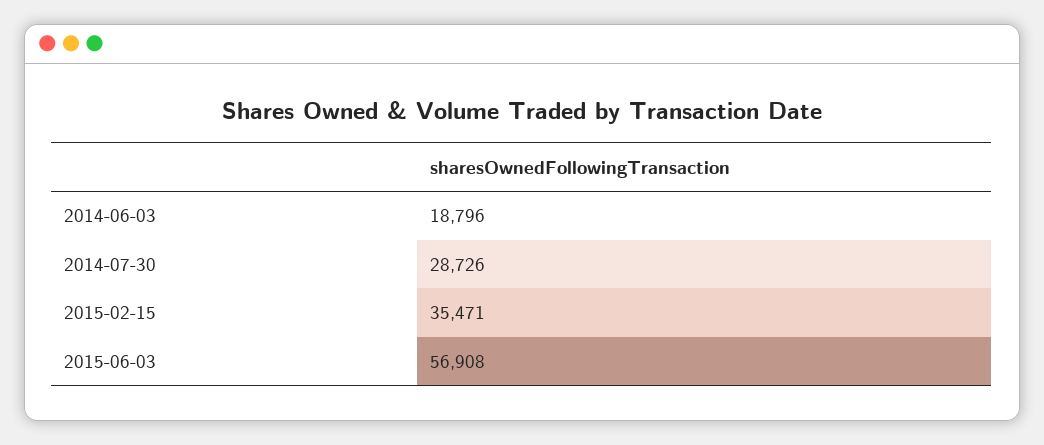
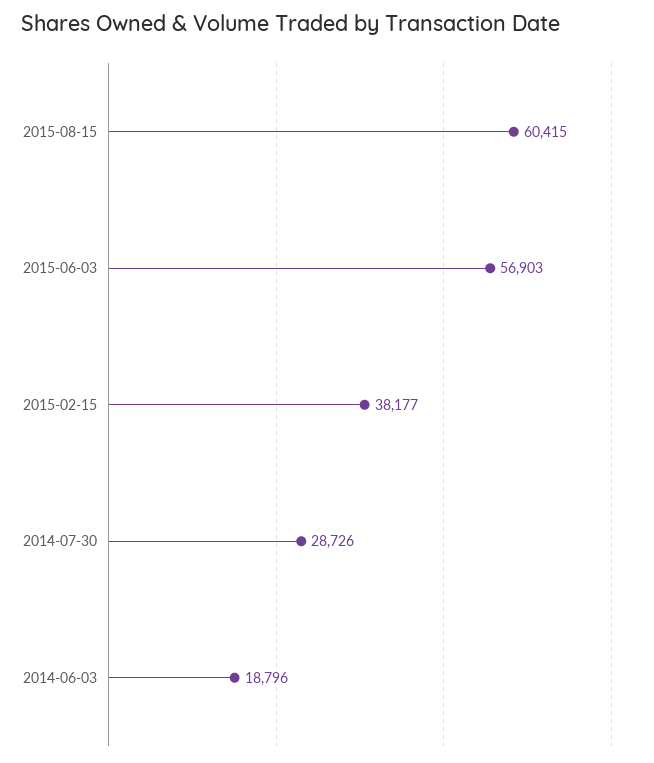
2015-02-15: 35471 -> 38177
2015-06-03: 56908 -> 56903
2015-08-15: none -> 60415

